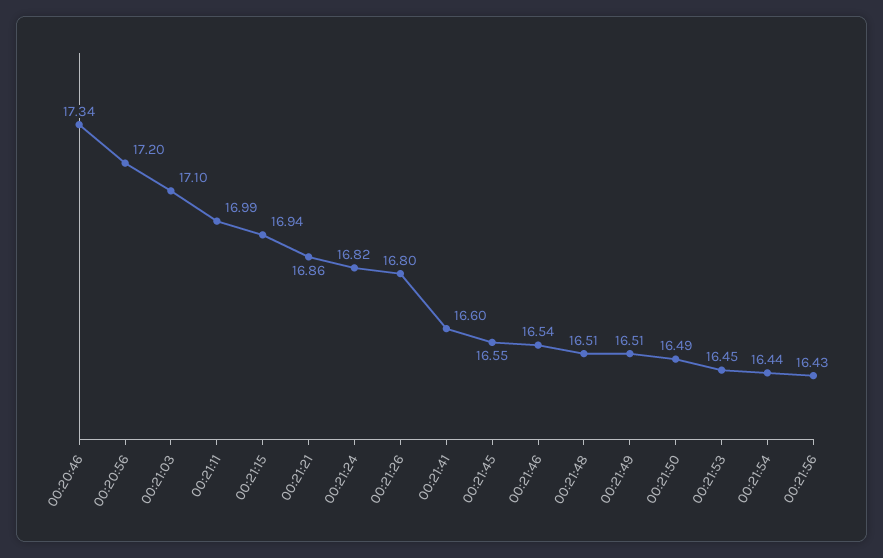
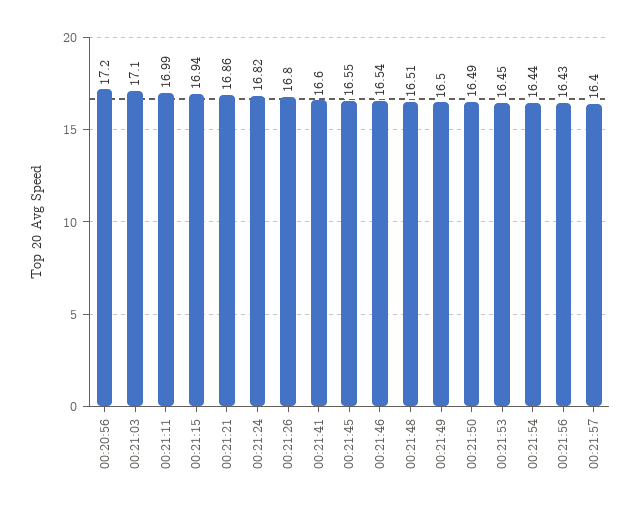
00:20:46: 17.34 -> none
00:21:49: 16.51 -> 16.5
00:21:57: none -> 16.4

